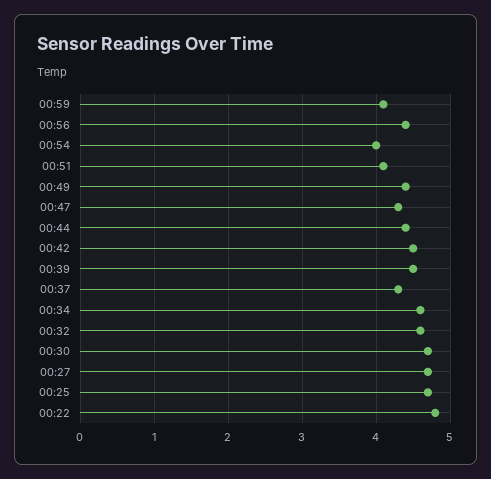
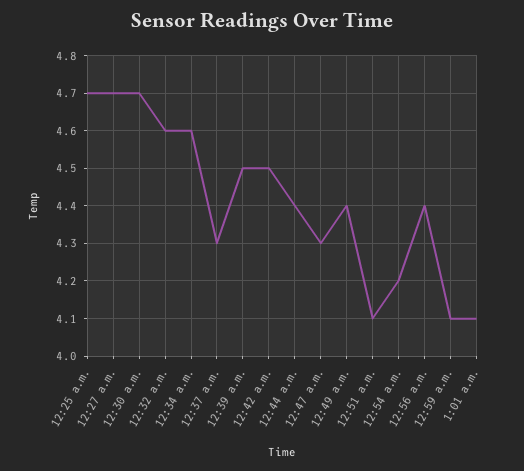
00:54: 4 -> 4.2
00:22: 4.8 -> none
1:01 a.m.: none -> 4.1

